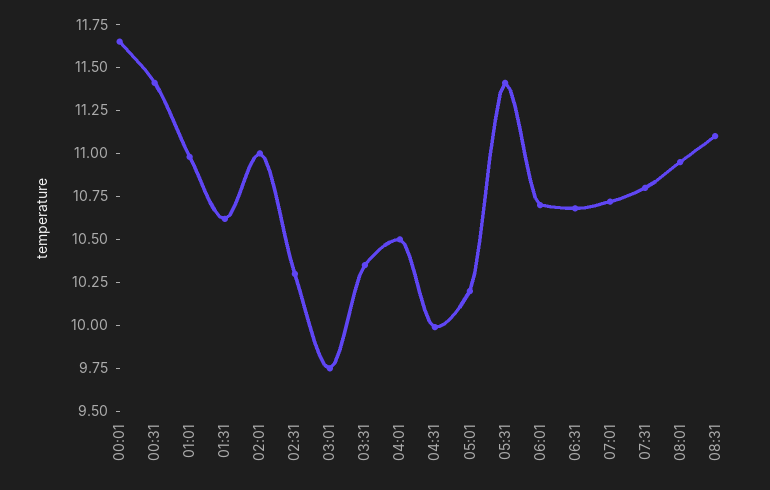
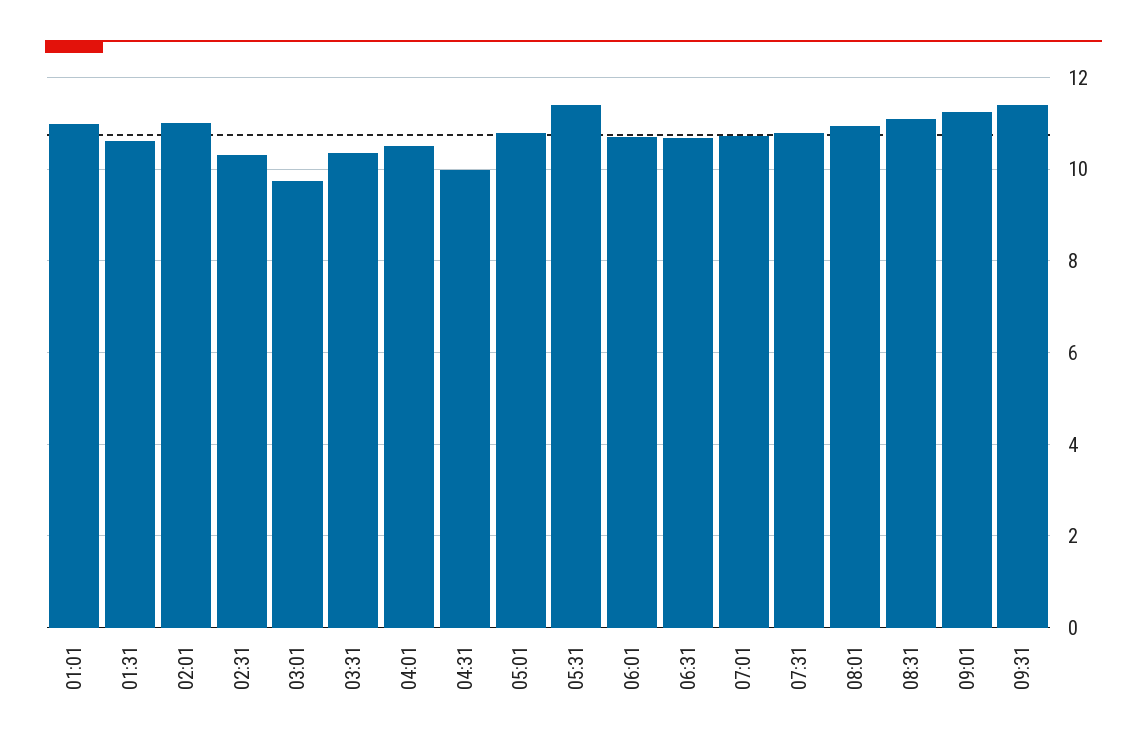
00:01: 11.65 -> none
00:31: 11.4 -> none
05:01: 10.2 -> 10.8
09:01: none -> 11.2
09:31: none -> 11.4

